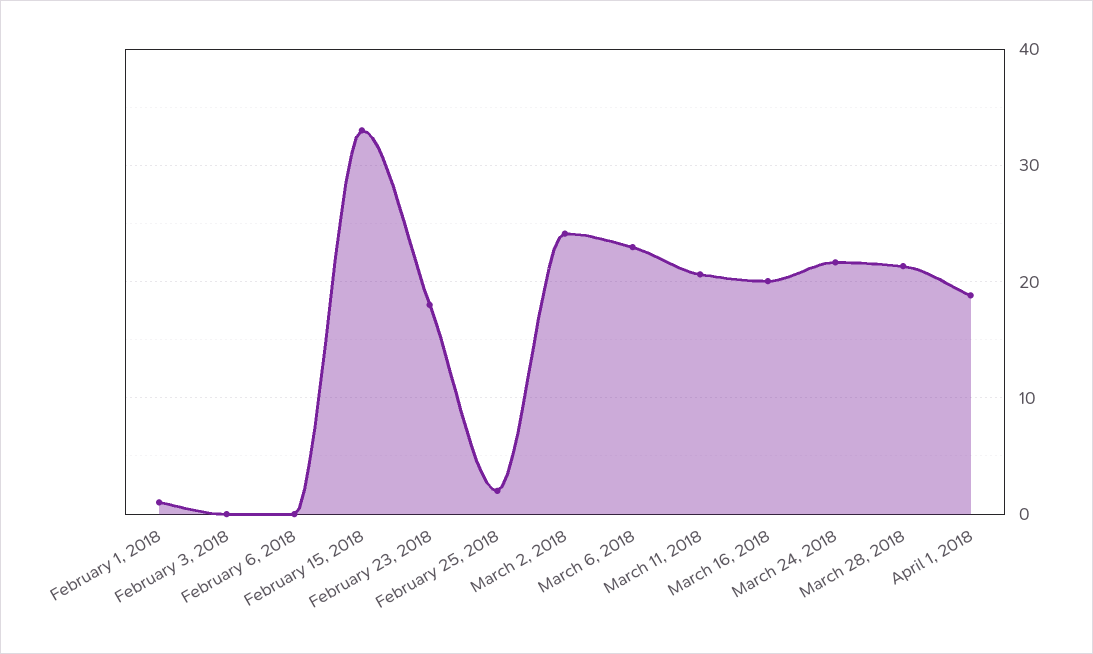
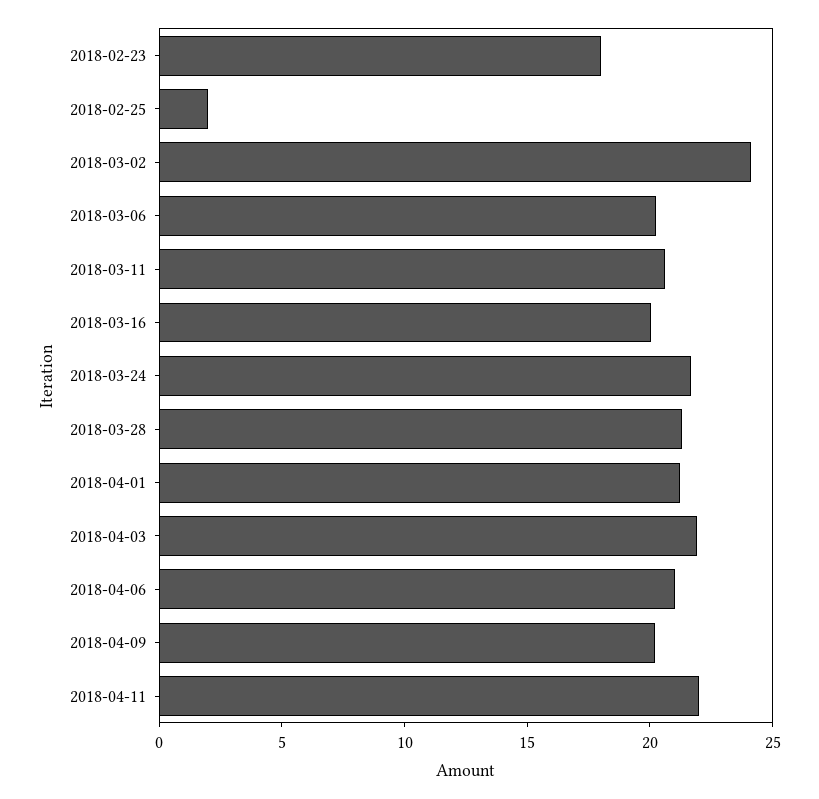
February 1, 2018: 1 -> none
February 3, 2018: 0 -> none
February 6, 2018: 0 -> none
February 15, 2018: 33 -> none
March 6, 2018: 23 -> 20
April 1, 2018: 19 -> 21
2018-04-03: none -> 22
2018-04-06: none -> 21
2018-04-09: none -> 20
2018-04-11: none -> 22

